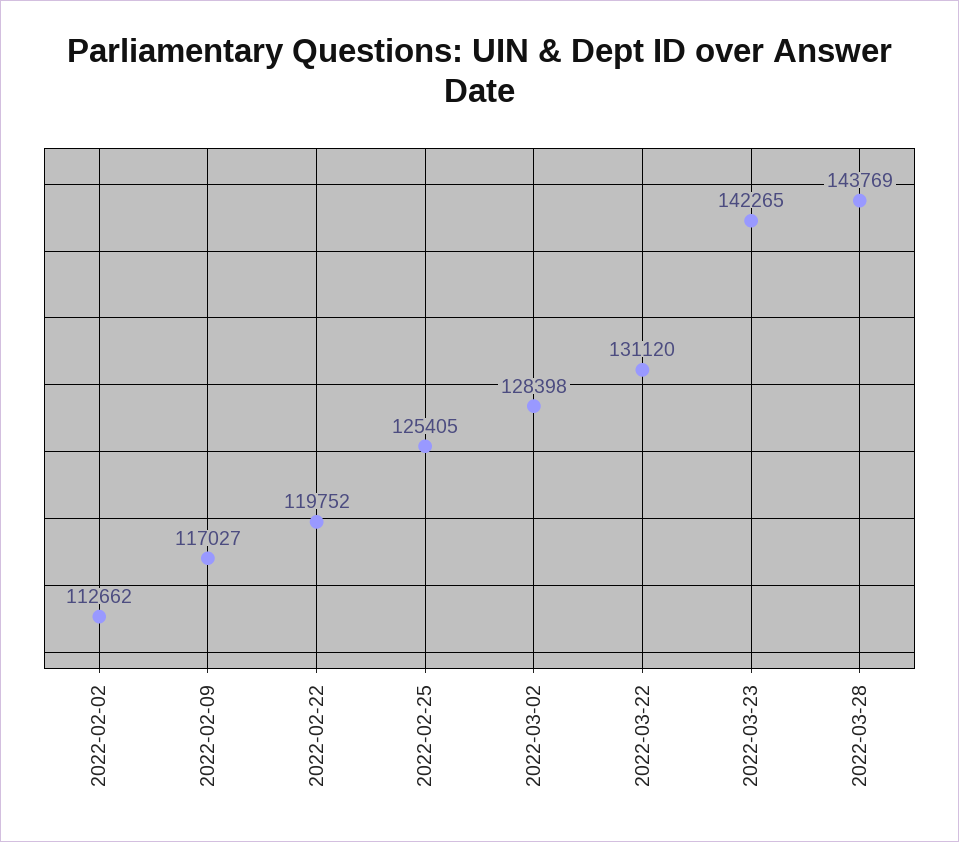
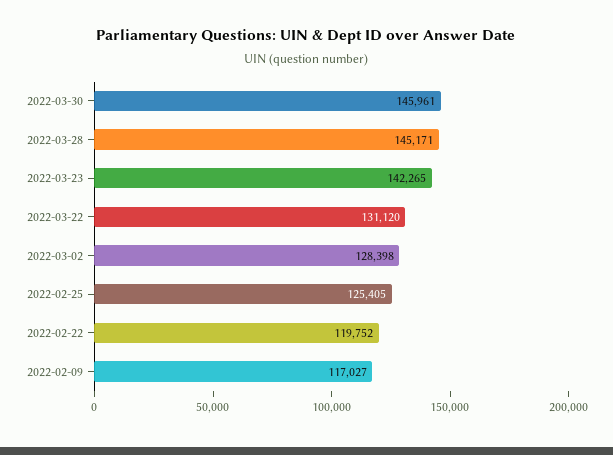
2022-02-02: 112662 -> none
2022-03-28: 143769 -> 145171
2022-03-30: none -> 145961

